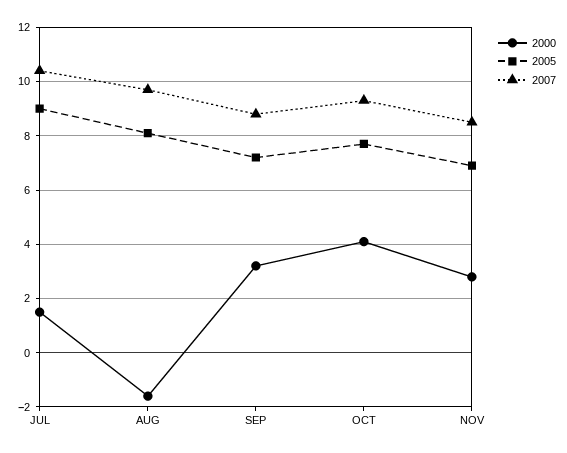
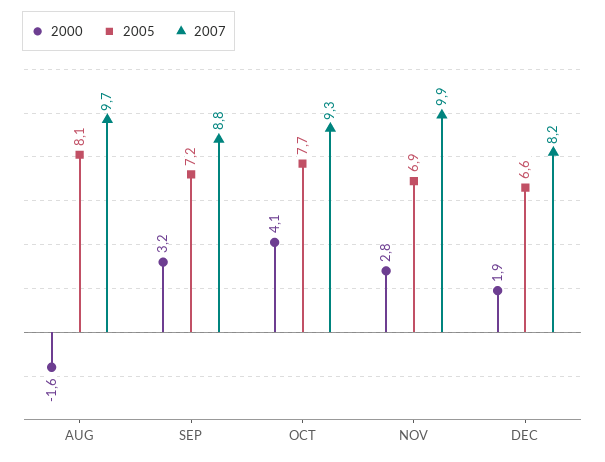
2000, JUL: 1.5 -> none
2005, JUL: 9 -> none
2007, JUL: 10.5 -> none
2007, NOV: 8.5 -> 9.9
2000, DEC: none -> 1.9
2005, DEC: none -> 6.6
2007, DEC: none -> 8.2

